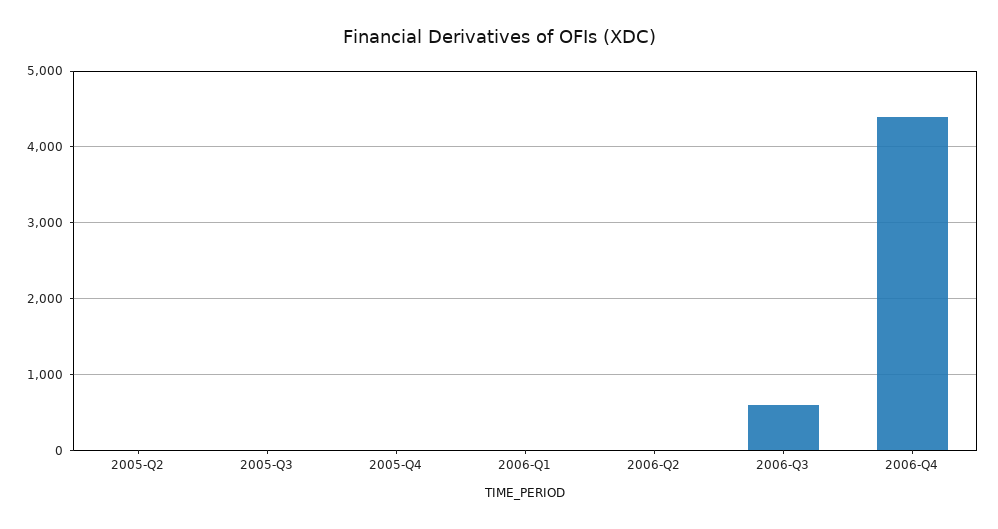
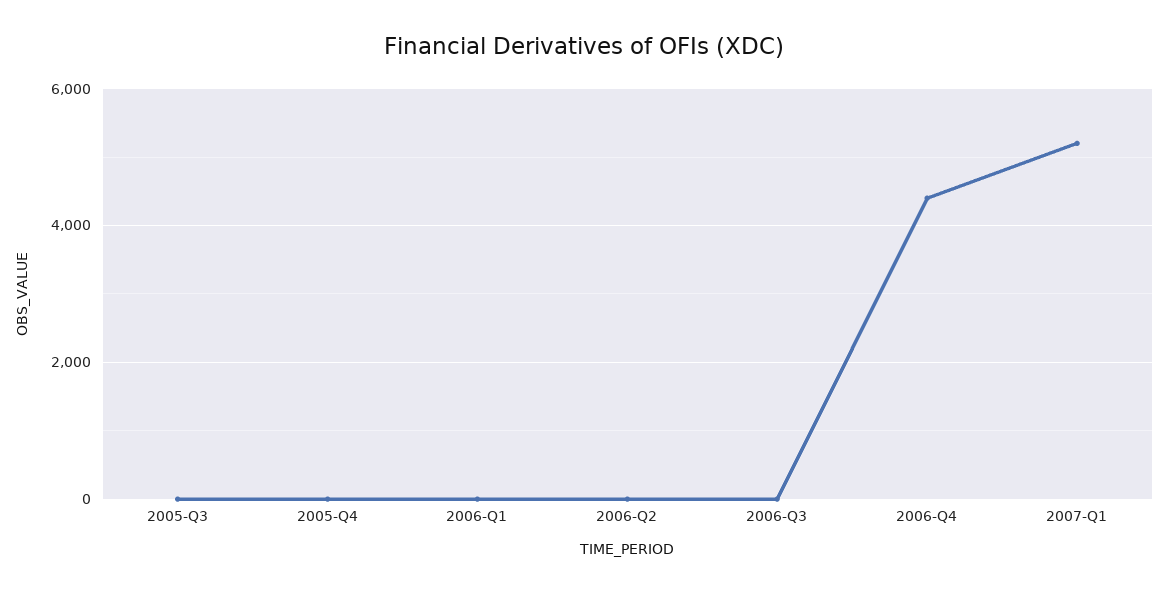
2005-Q2: 0 -> none
2006-Q3: 600 -> 0
2007-Q1: none -> 5200

